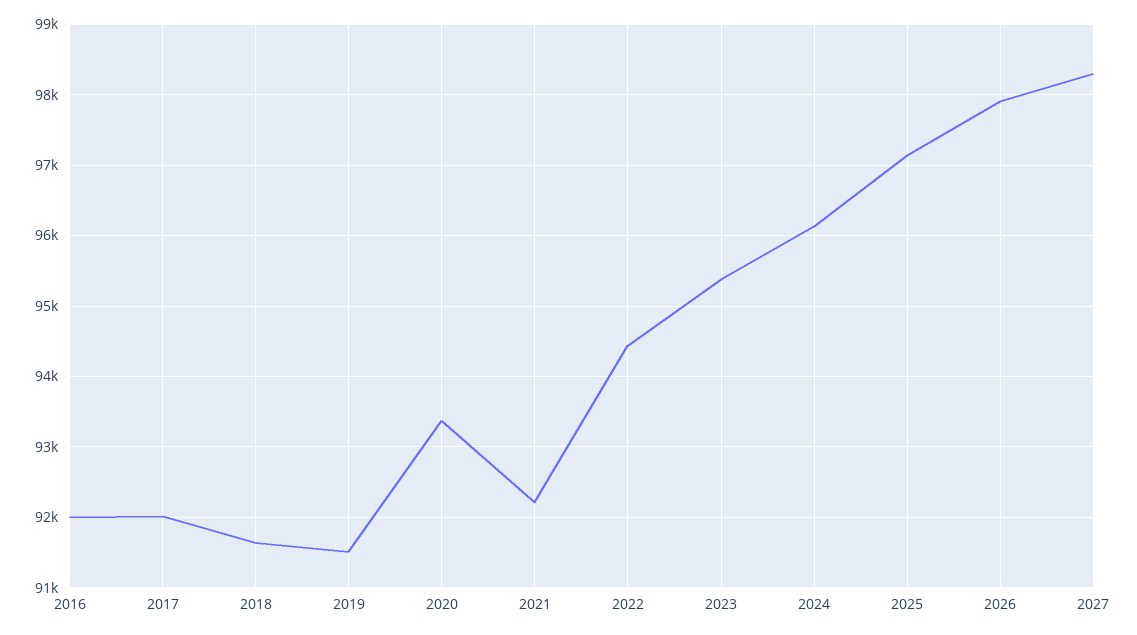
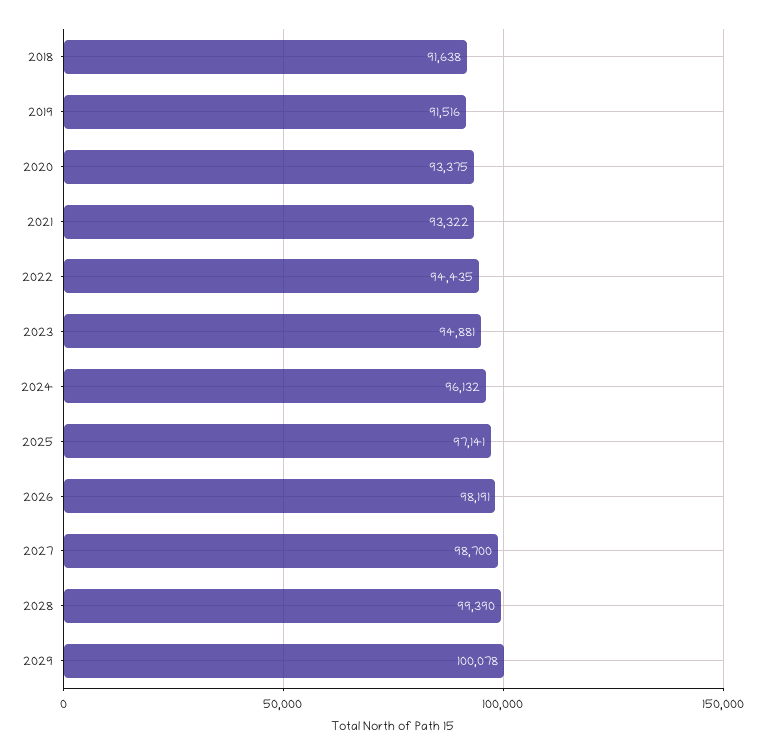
2016: 92000 -> none
2017: 92000 -> none
2021: 92200 -> 93322
2023: 95400 -> 94881
2026: 97900 -> 98191
2027: 98300 -> 98700
2028: none -> 99390
2029: none -> 100078

